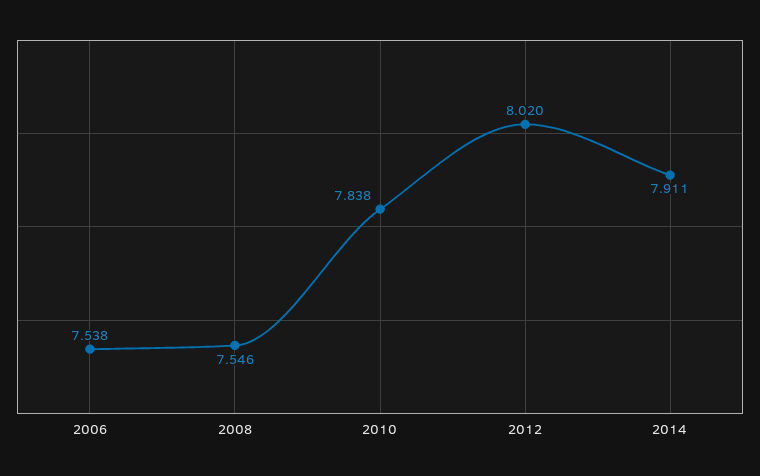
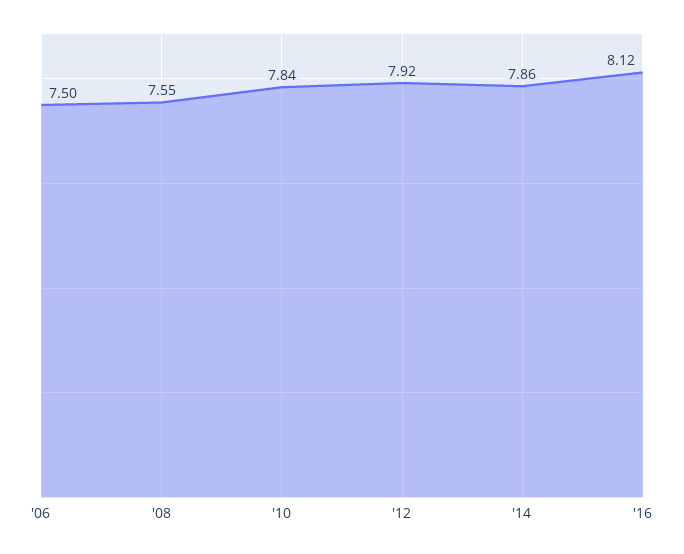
2006: 7.538 -> 7.5
2012: 8.02 -> 7.92
2014: 7.911 -> 7.86
'16: none -> 8.12

